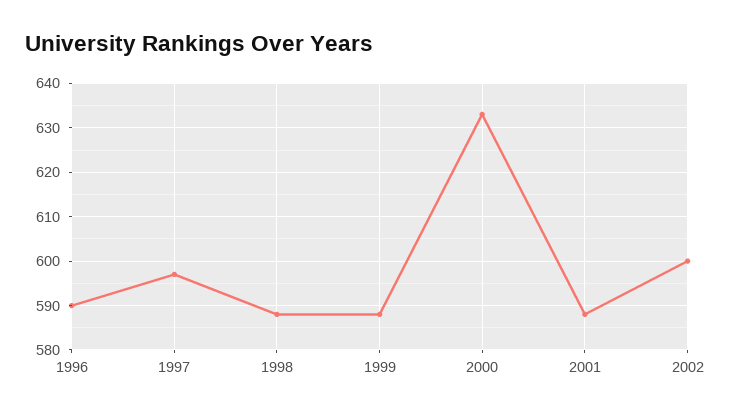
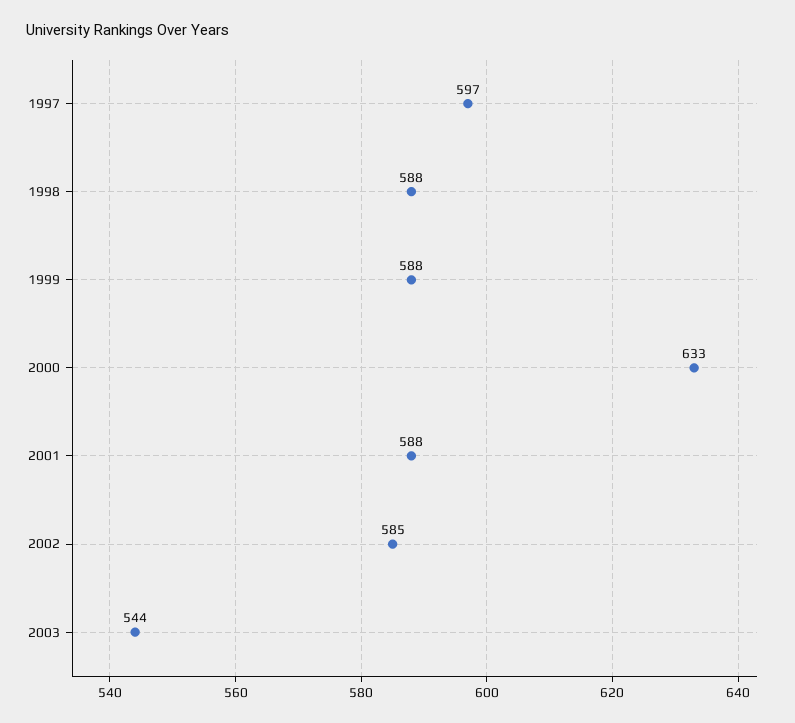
1996: 590 -> none
2002: 600 -> 585
2003: none -> 544

